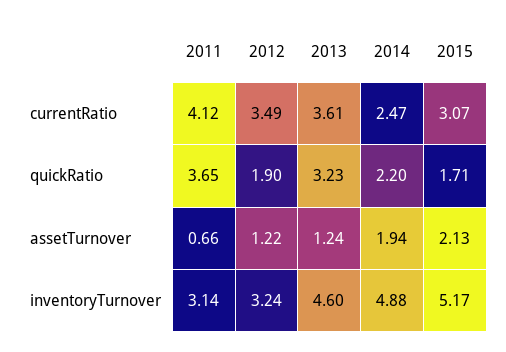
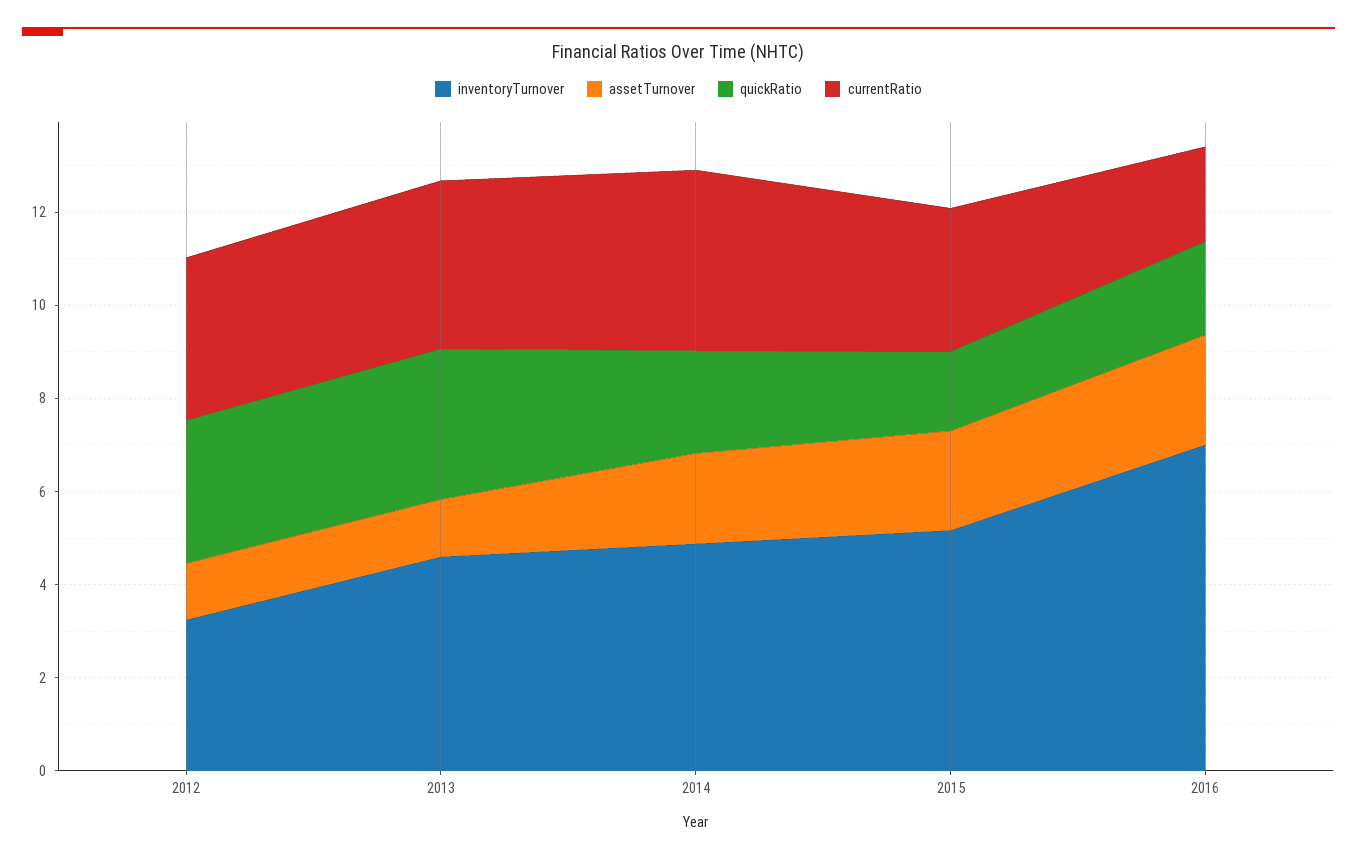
currentRatio, 2011: 4.12 -> none
currentRatio, 2014: 2.47 -> 4
quickRatio, 2011: 3.65 -> none
quickRatio, 2012: 1.9 -> 3
assetTurnover, 2011: 0.66 -> none
inventoryTurnover, 2011: 3.14 -> none
inventoryTurnover, 2016: none -> 7
assetTurnover, 2016: none -> 2.5
quickRatio, 2016: none -> 2
currentRatio, 2016: none -> 2

